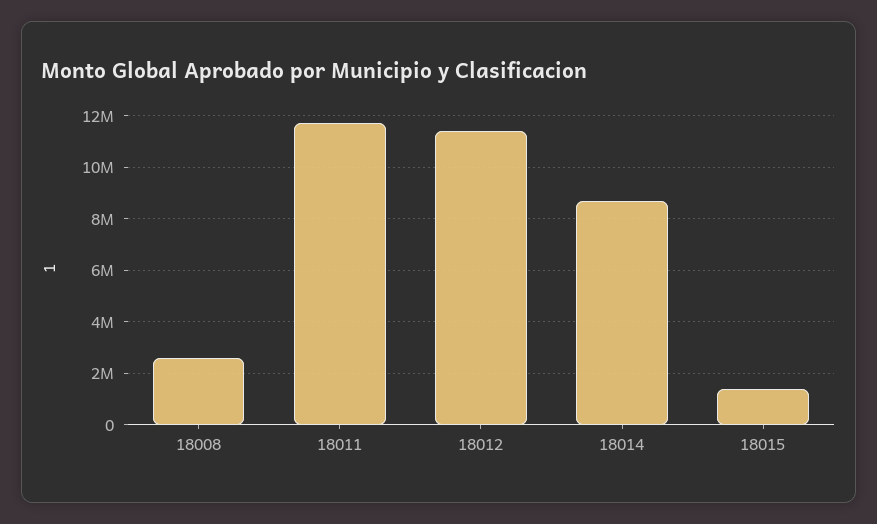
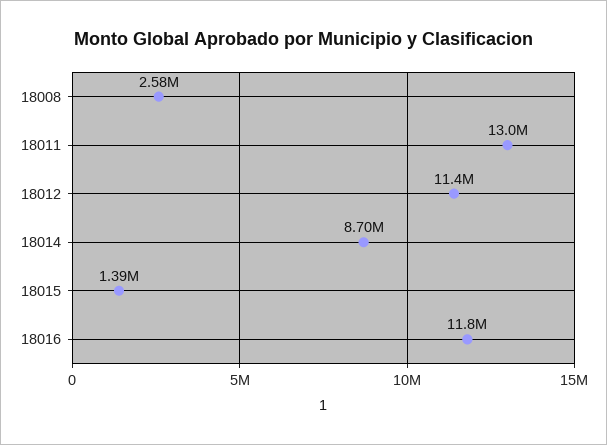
18011: 11750000 -> 13000000
18016: none -> 11800000

